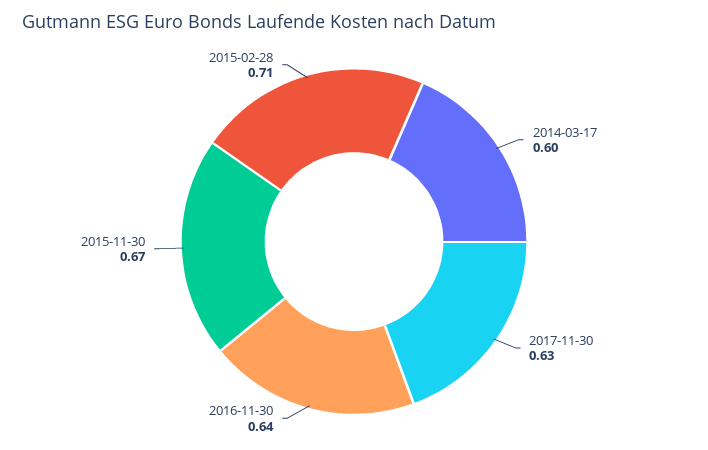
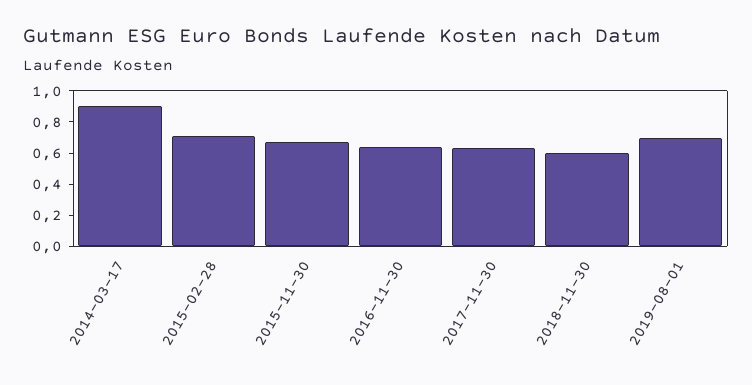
2014-03-17: 0.6 -> 0.9
2018-11-30: none -> 0.6
2019-08-01: none -> 0.7

